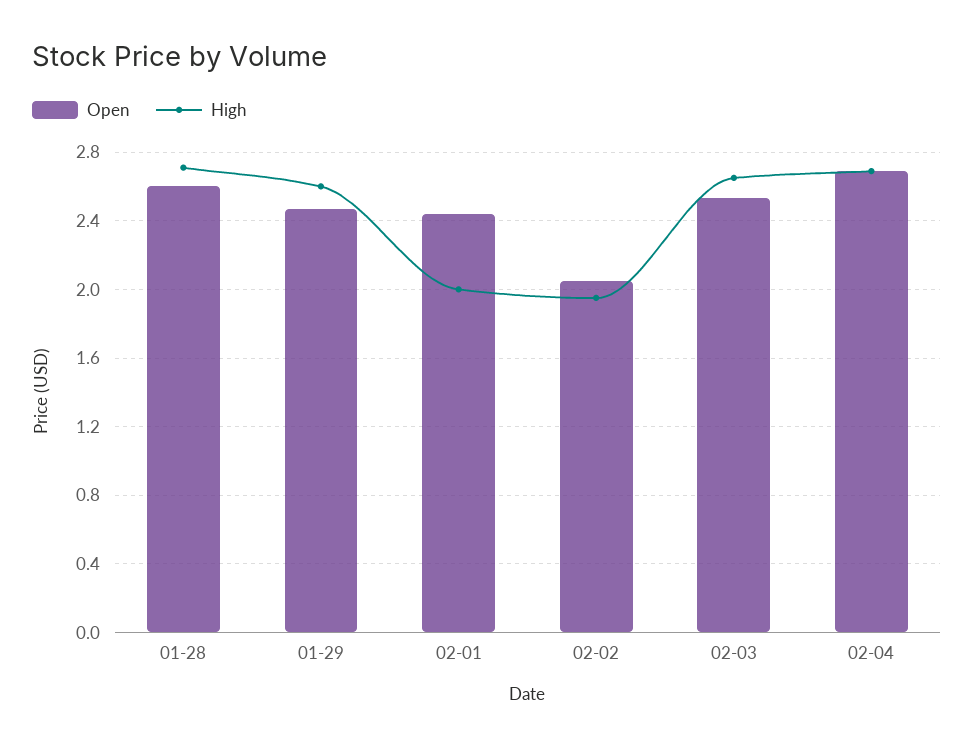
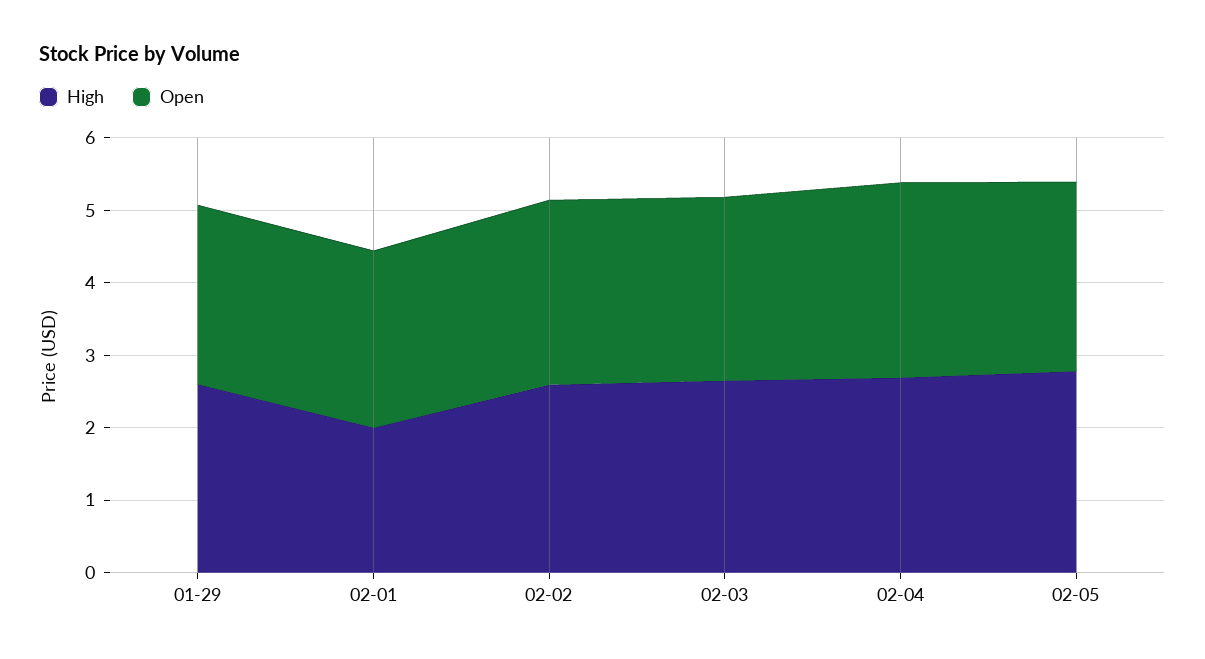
Open, 01-28: 2.6 -> none
High, 01-28: 2.7 -> none
Open, 02-02: 2.05 -> 2.6
High, 02-02: 1.95 -> 2.6
High, 02-05: none -> 2.8
Open, 02-05: none -> 2.6

